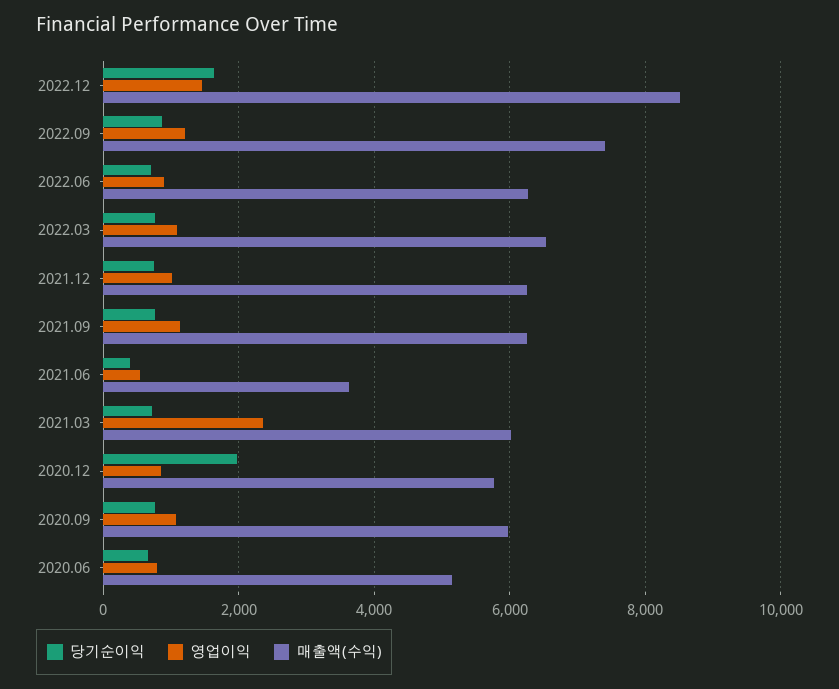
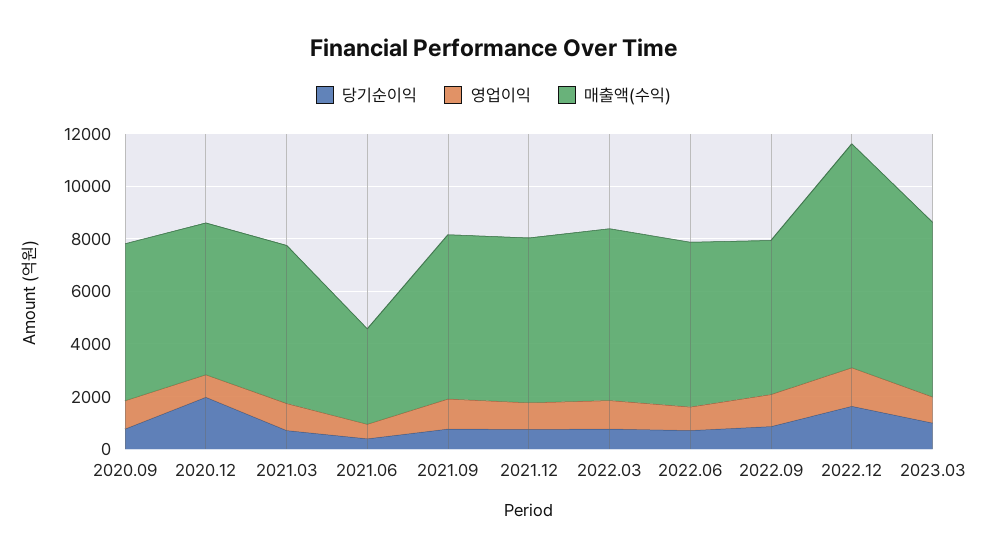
매출액(수익), 2022.09: 7400 -> 6000
영업이익, 2021.03: 2400 -> 1000
당기순이익, 2020.06: 600 -> none
영업이익, 2020.06: 800 -> none
매출액(수익), 2020.06: 5200 -> none
당기순이익, 2023.03: none -> 1000
영업이익, 2023.03: none -> 1000
매출액(수익), 2023.03: none -> 6500

